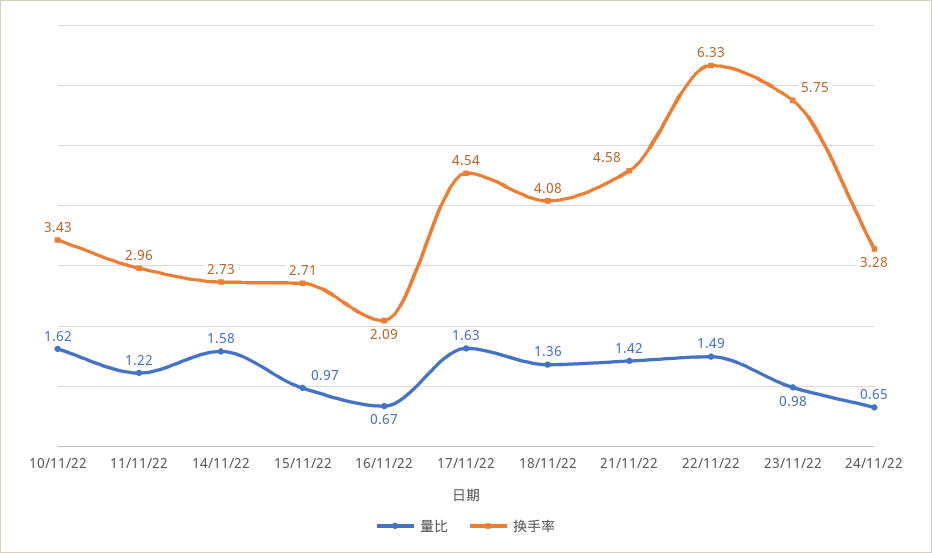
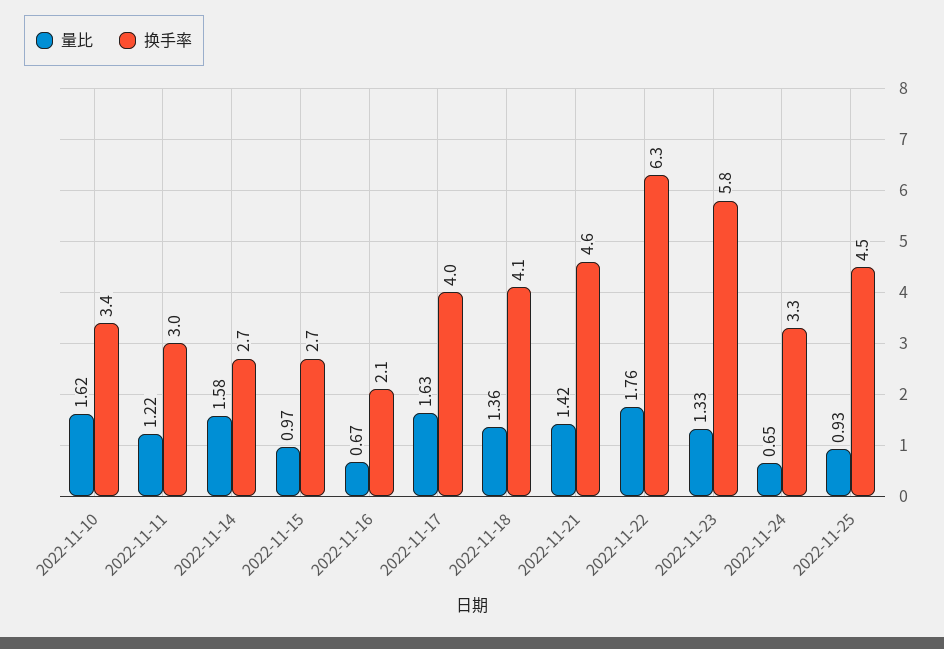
换手率, 17/11/22: 4.54 -> 4
量比, 22/11/22: 1.49 -> 1.76
量比, 23/11/22: 0.98 -> 1.33
量比, 2022-11-25: none -> 0.93
换手率, 2022-11-25: none -> 4.5

